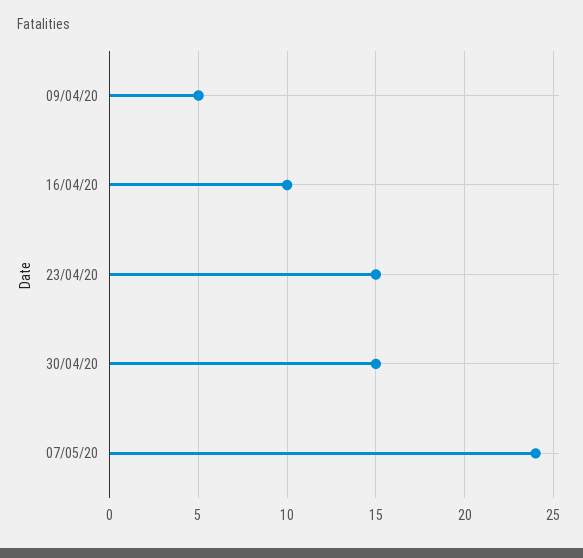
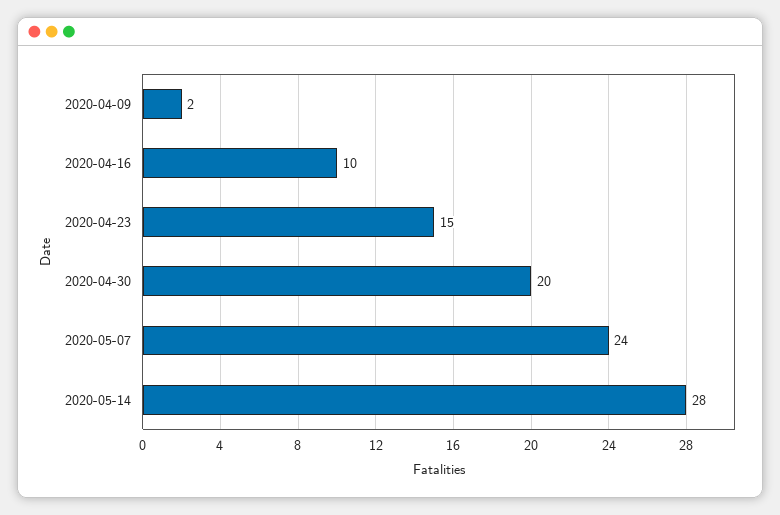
09/04/20: 5 -> 2
30/04/20: 15 -> 20
2020-05-14: none -> 28

